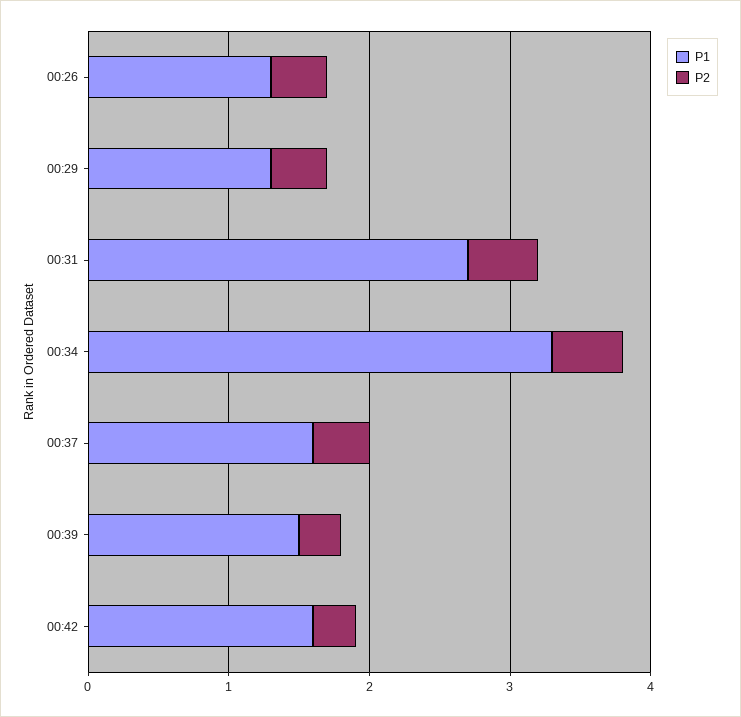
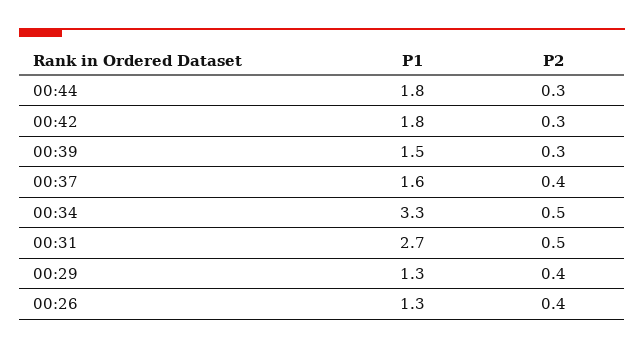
P1, 00:42: 1.6 -> 1.8
P1, 00:44: none -> 1.8
P2, 00:44: none -> 0.3

